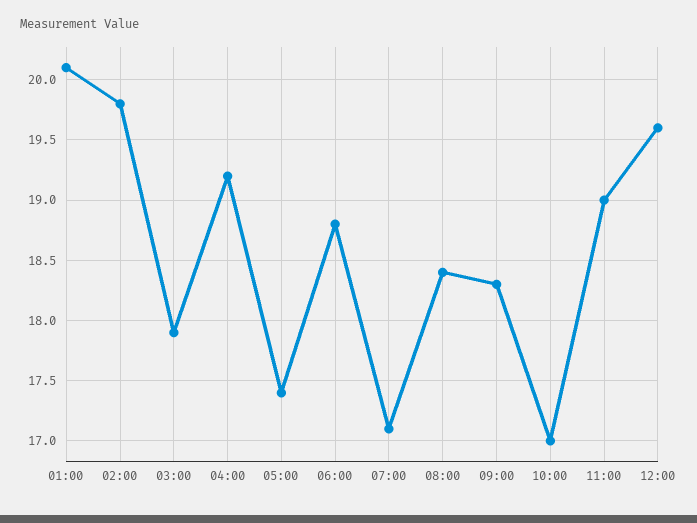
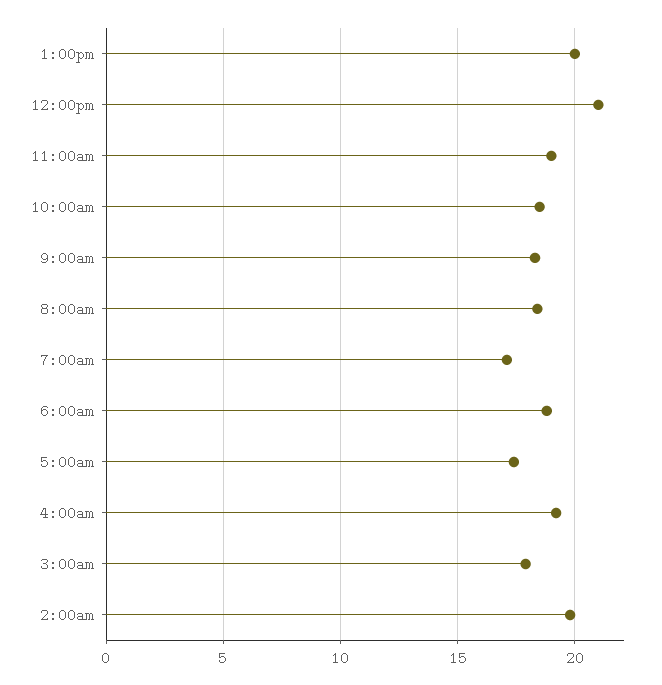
01:00: 20.1 -> none
10:00: 17 -> 18.5
12:00: 19.6 -> 21
1:00pm: none -> 20

